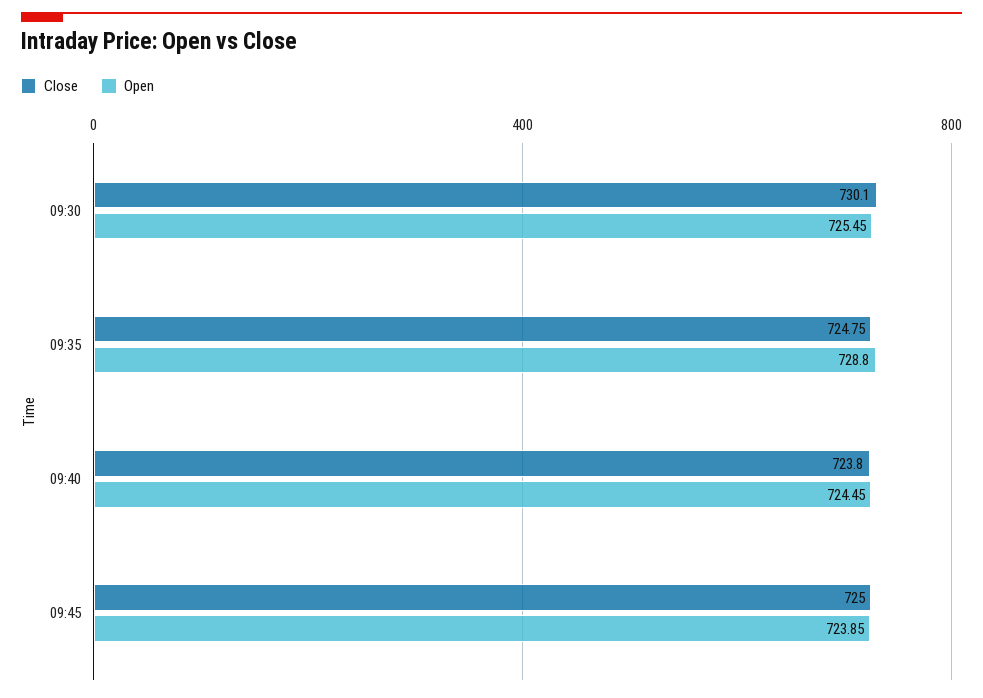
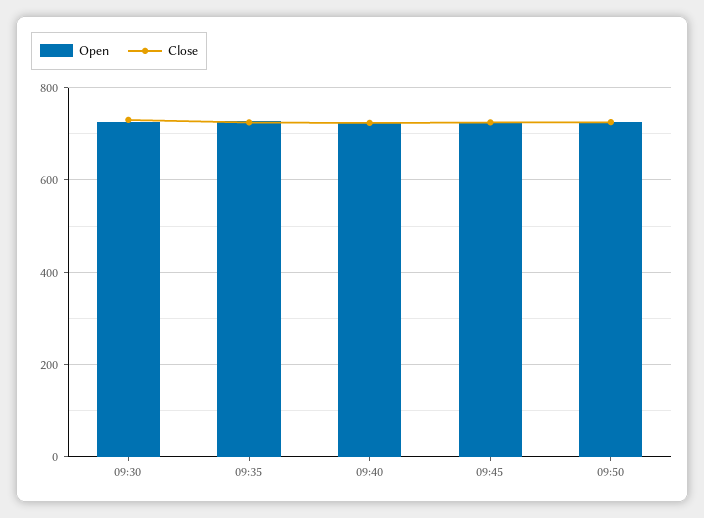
Open, 09:50: none -> 720
Close, 09:50: none -> 720

